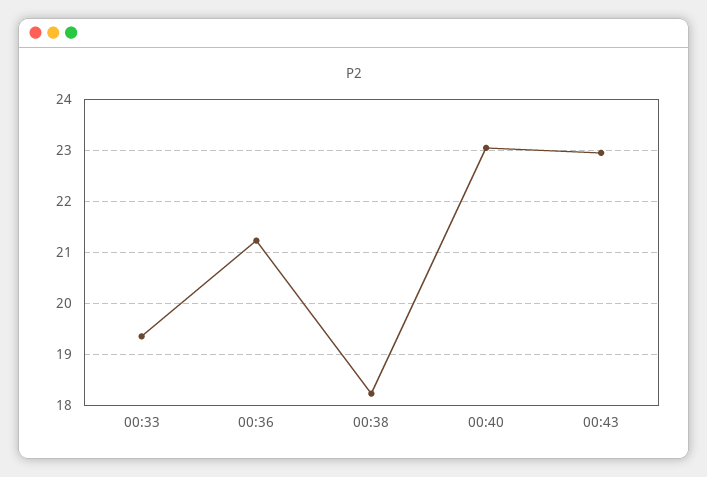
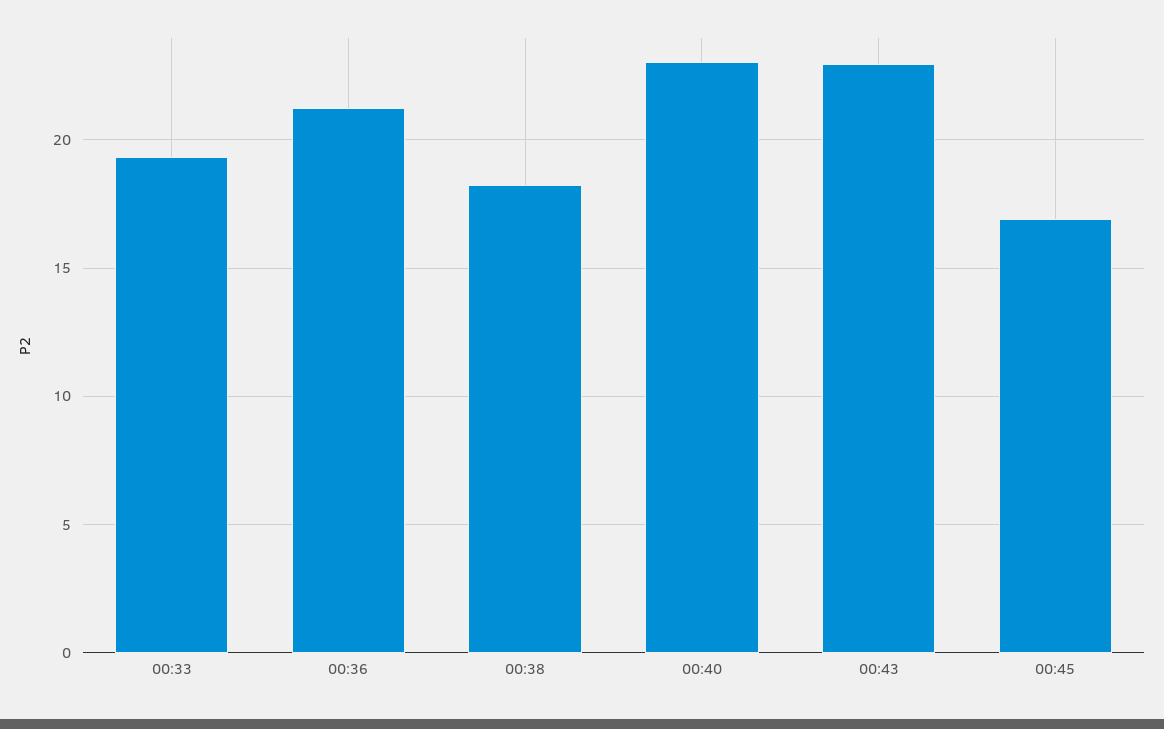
00:45: none -> 17

